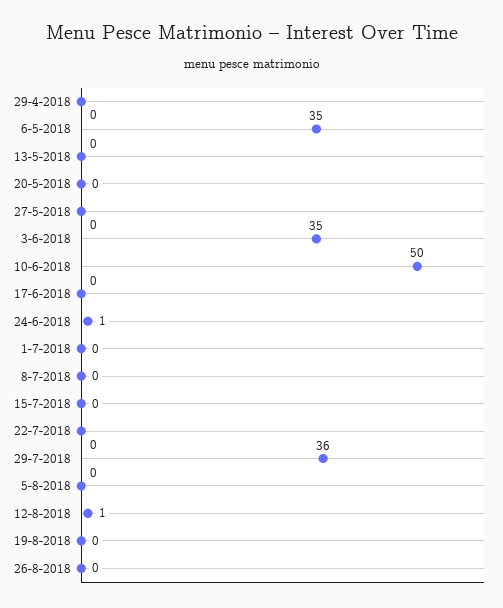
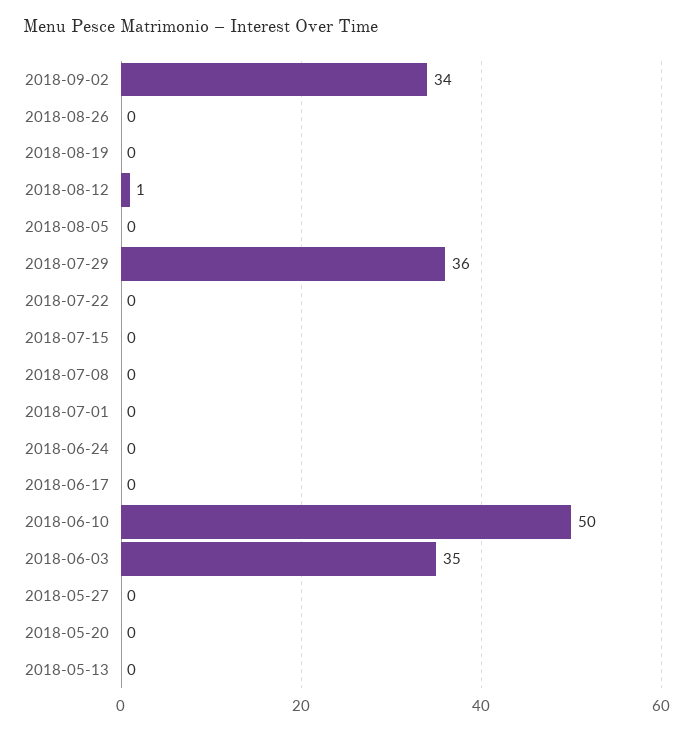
29-4-2018: 0 -> none
6-5-2018: 35 -> none
24-6-2018: 1 -> 0
2018-09-02: none -> 34

